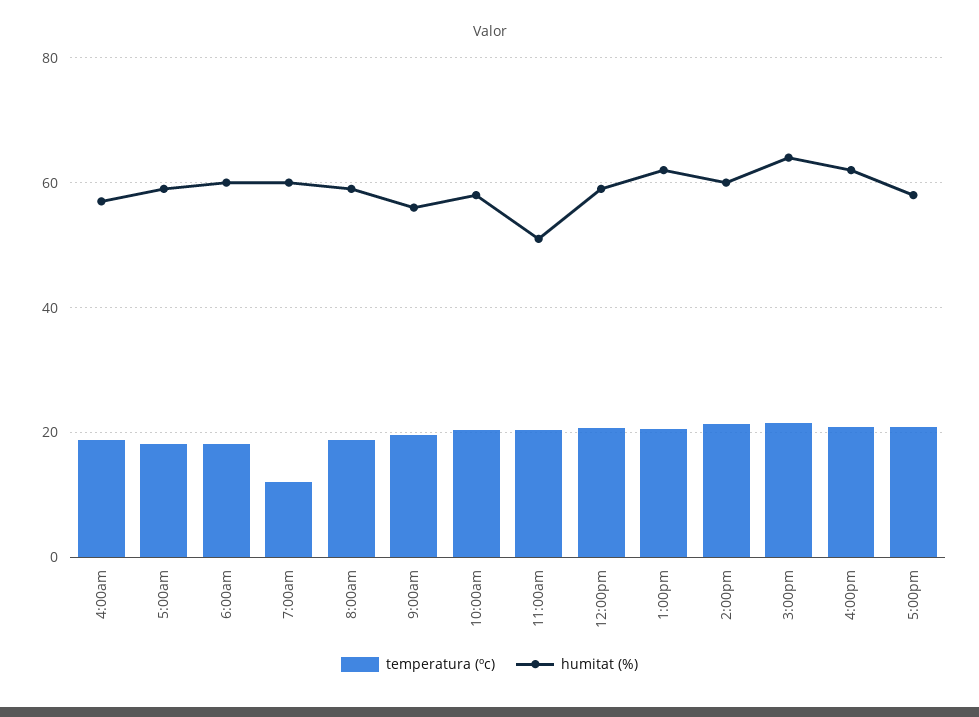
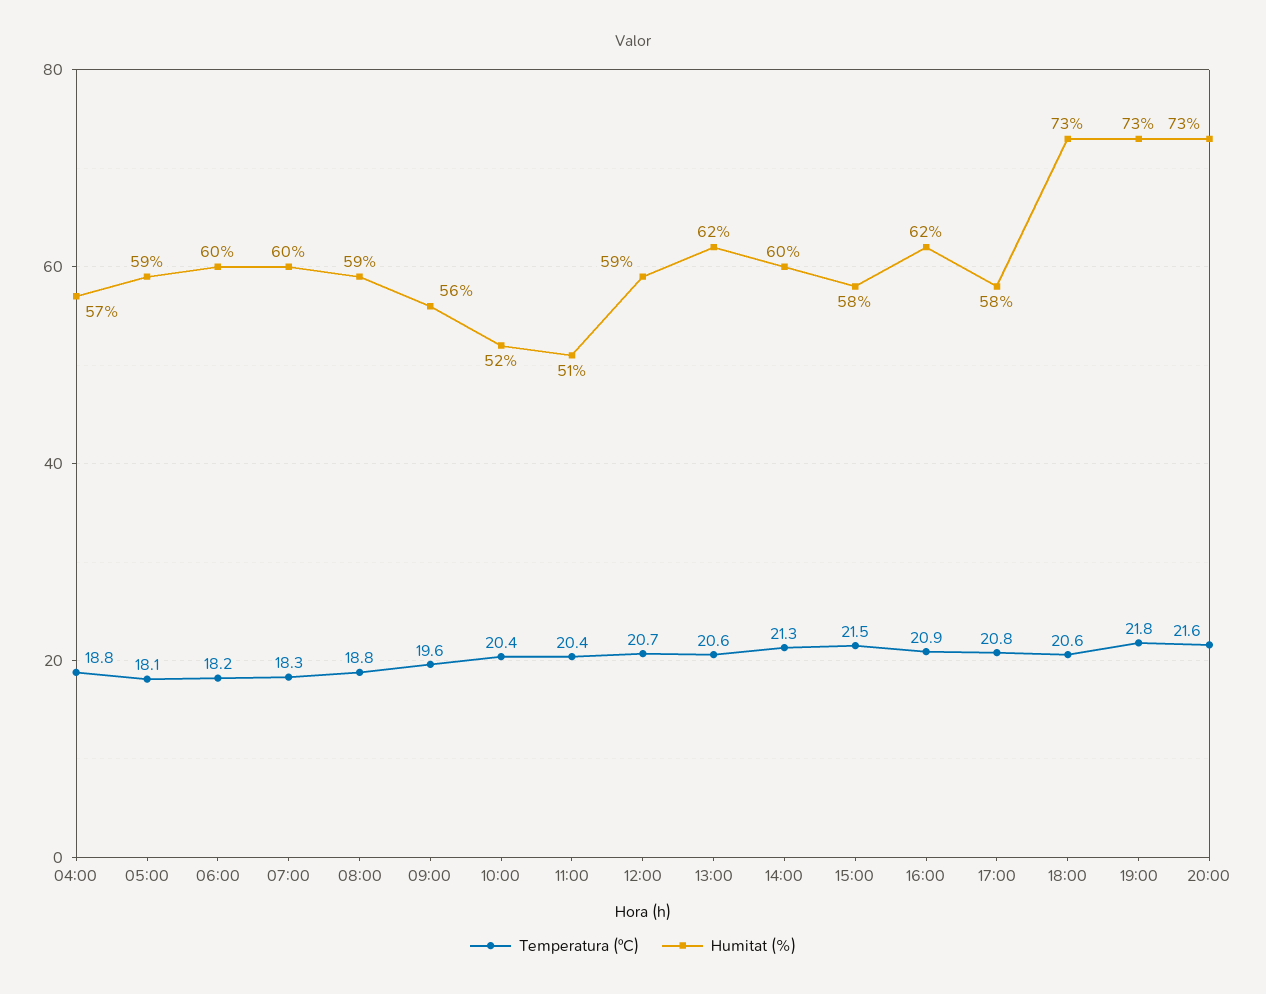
temperatura (ºc), 7:00am: 12 -> 18.3
humitat (%), 10:00am: 58 -> 52
humitat (%), 3:00pm: 64 -> 58
temperatura (ºc), 18:00: none -> 20.6
humitat (%), 18:00: none -> 73
temperatura (ºc), 19:00: none -> 21.8
humitat (%), 19:00: none -> 73
temperatura (ºc), 20:00: none -> 21.6
humitat (%), 20:00: none -> 73

